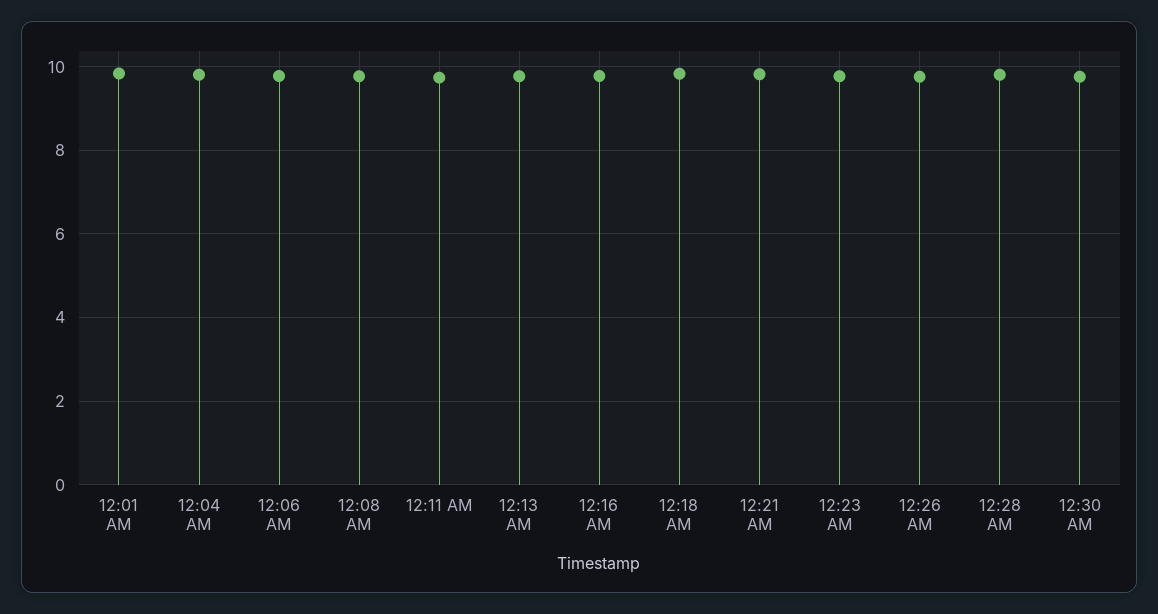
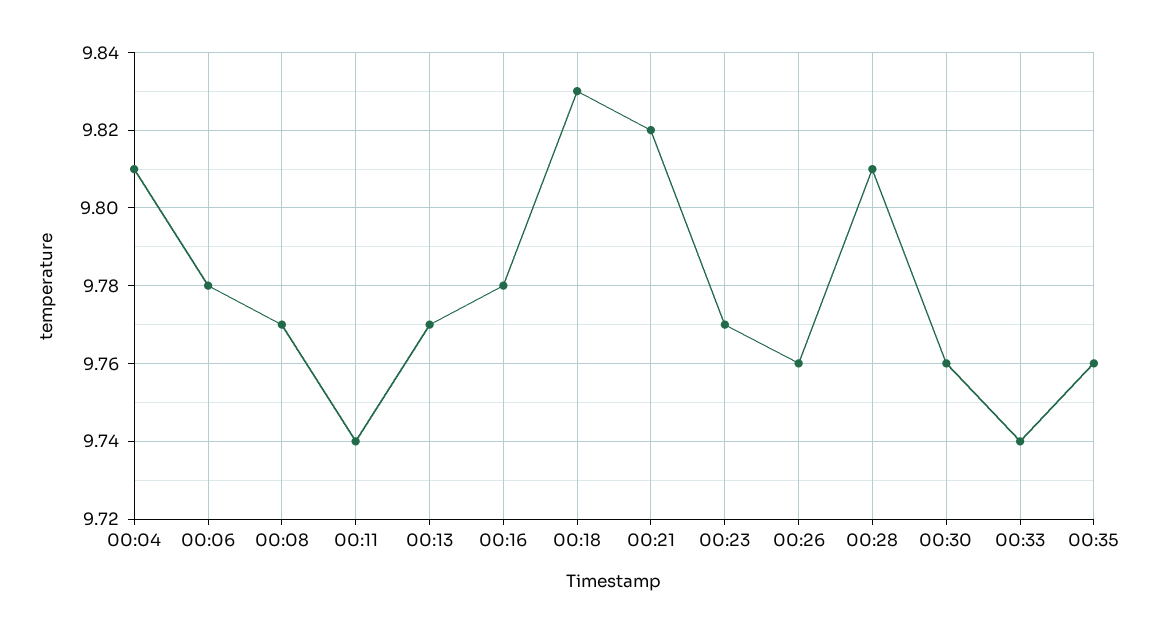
12:01 AM: 9.8 -> none
00:33: none -> 9.74
00:35: none -> 9.76

